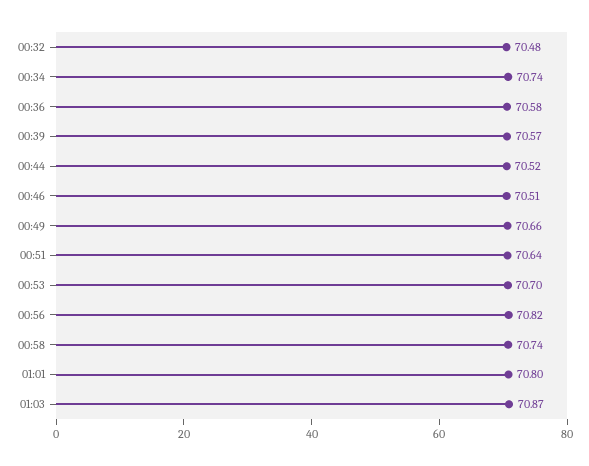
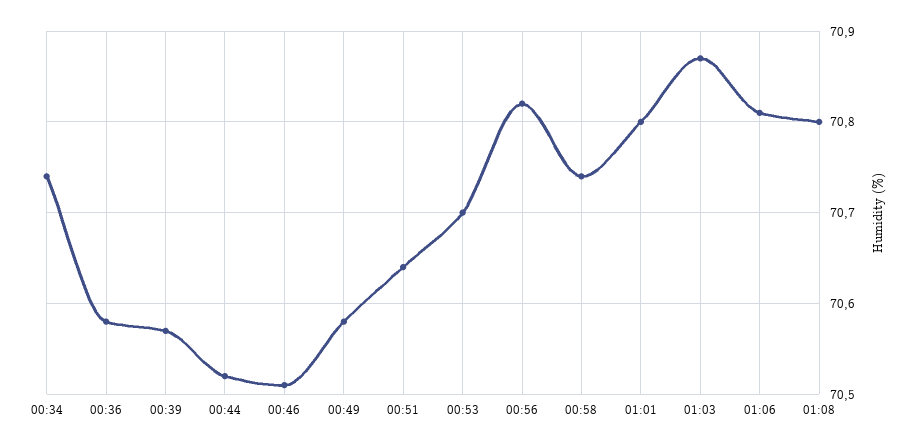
00:32: 70.48 -> none
00:49: 70.66 -> 70.58
01:06: none -> 70.81
01:08: none -> 70.8

